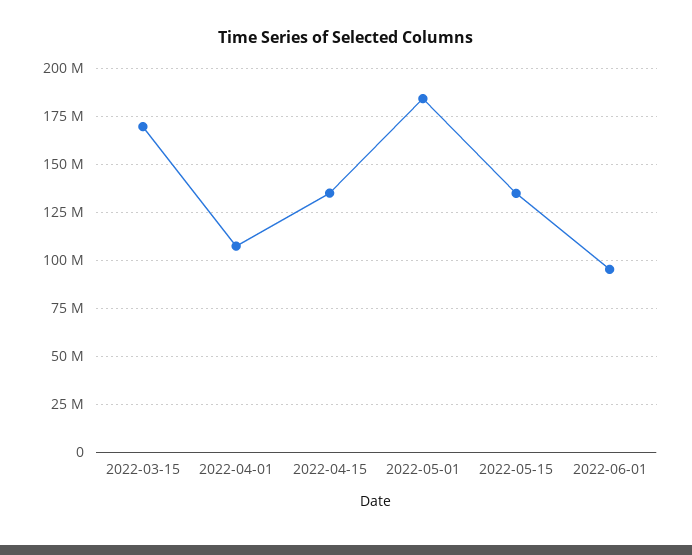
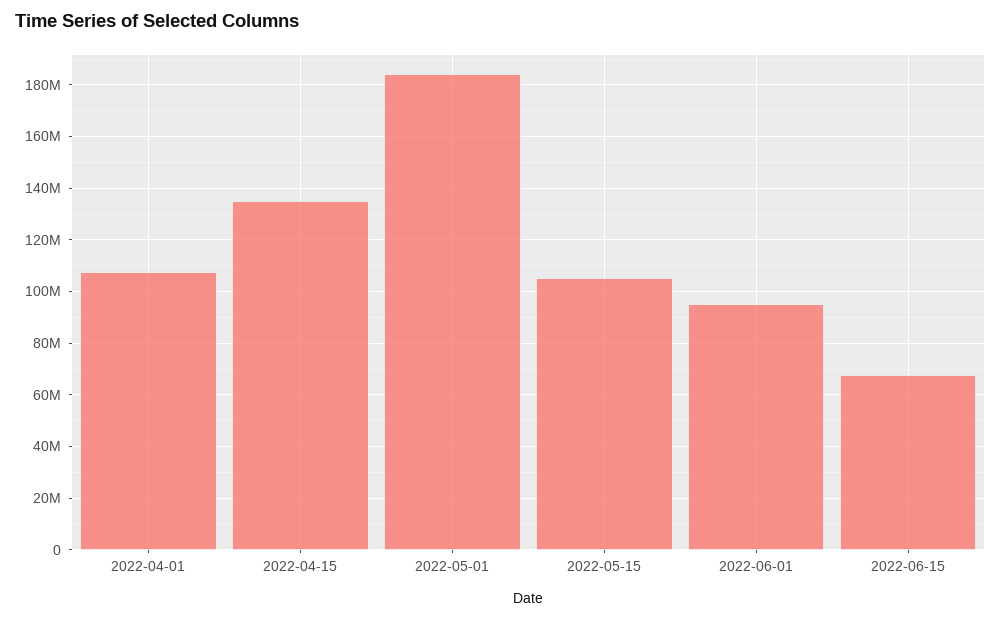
2022-03-15: 170000000 -> none
2022-05-15: 135000000 -> 105000000
2022-06-15: none -> 67500000

